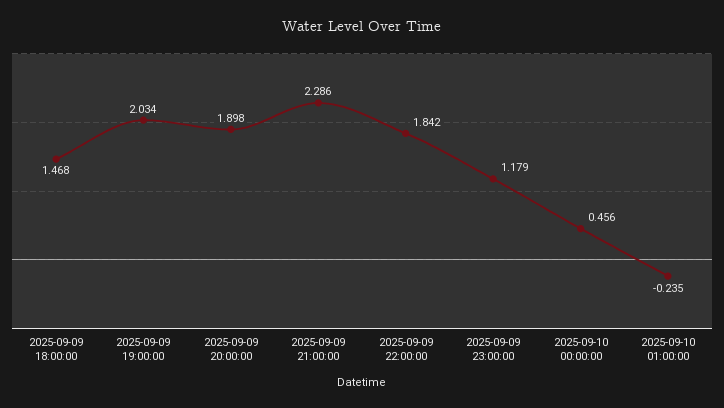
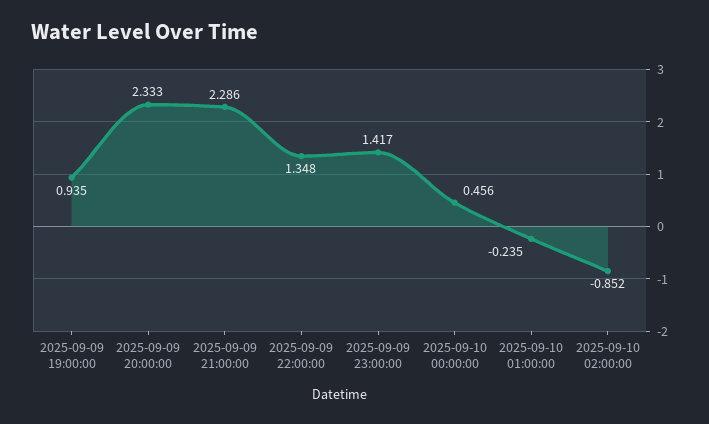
2025-09-09 18:00:00: 1.468 -> none
2025-09-09 19:00:00: 2.034 -> 0.935
2025-09-09 20:00:00: 1.898 -> 2.333
2025-09-09 22:00:00: 1.842 -> 1.348
2025-09-09 23:00:00: 1.179 -> 1.417
2025-09-10 02:00:00: none -> -0.852

